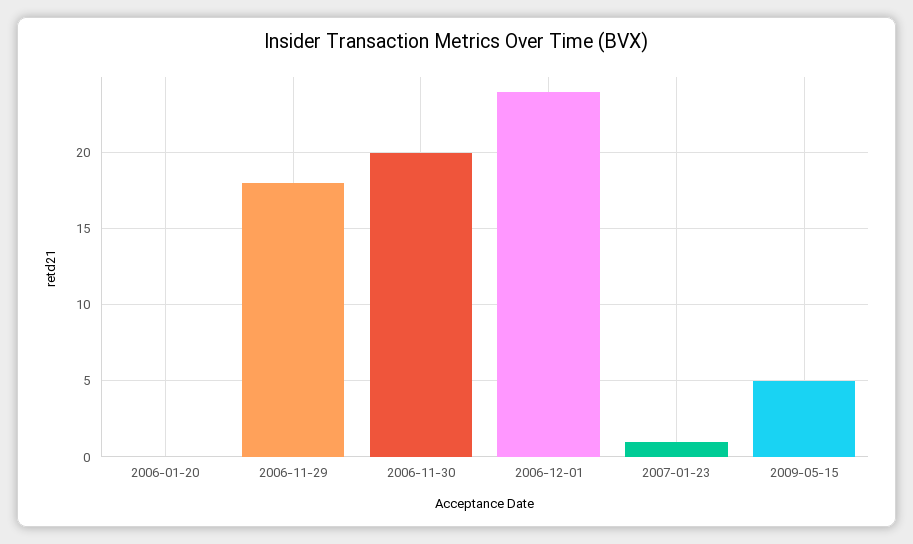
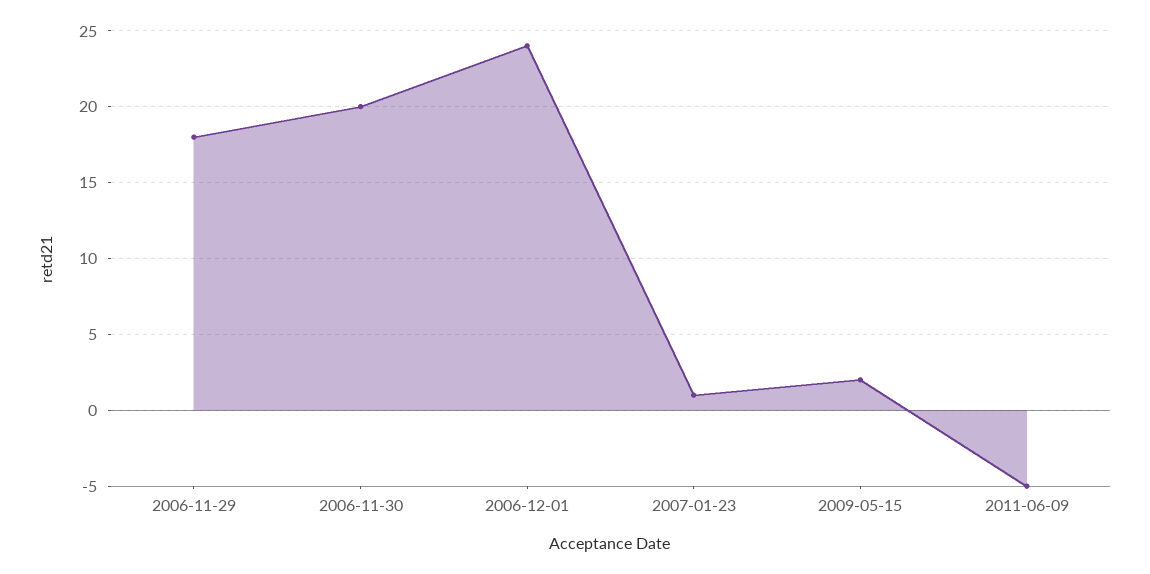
2006-01-20: 0 -> none
2009-05-15: 5 -> 2
2011-06-09: none -> -5

